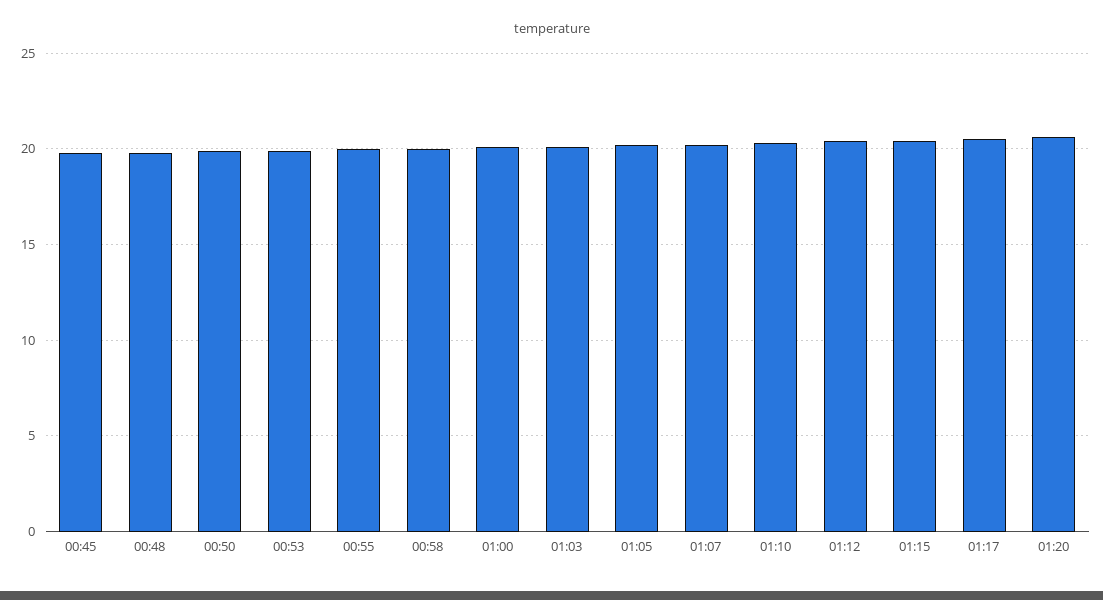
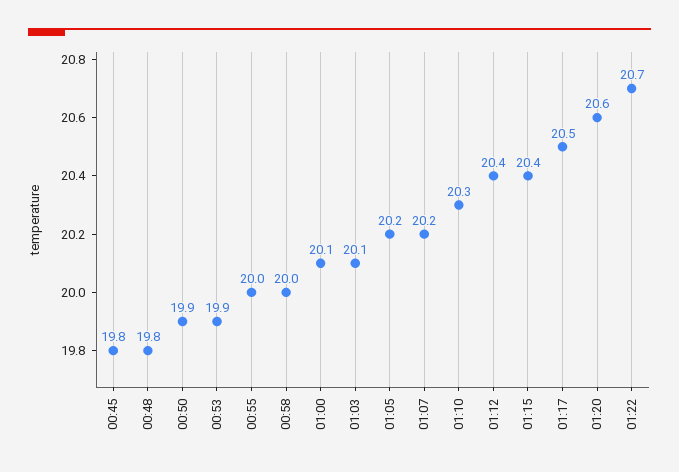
01:22: none -> 20.7

